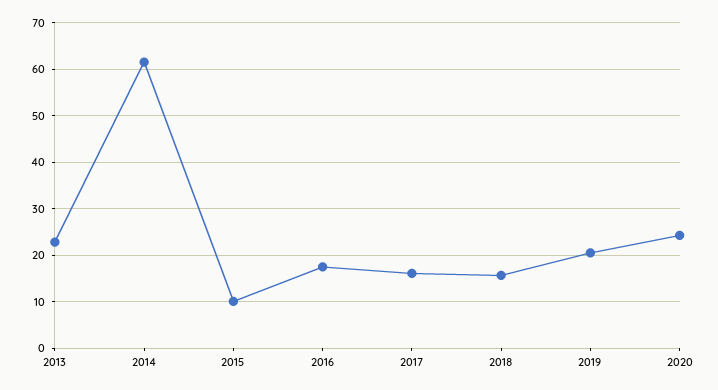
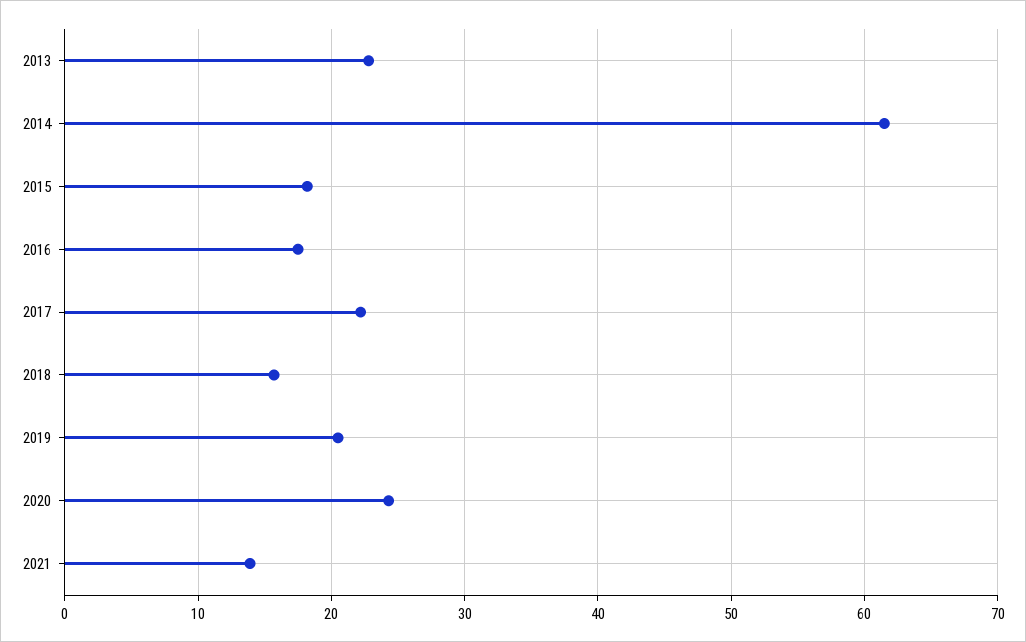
2015: 10 -> 18
2017: 16 -> 22
2021: none -> 14

